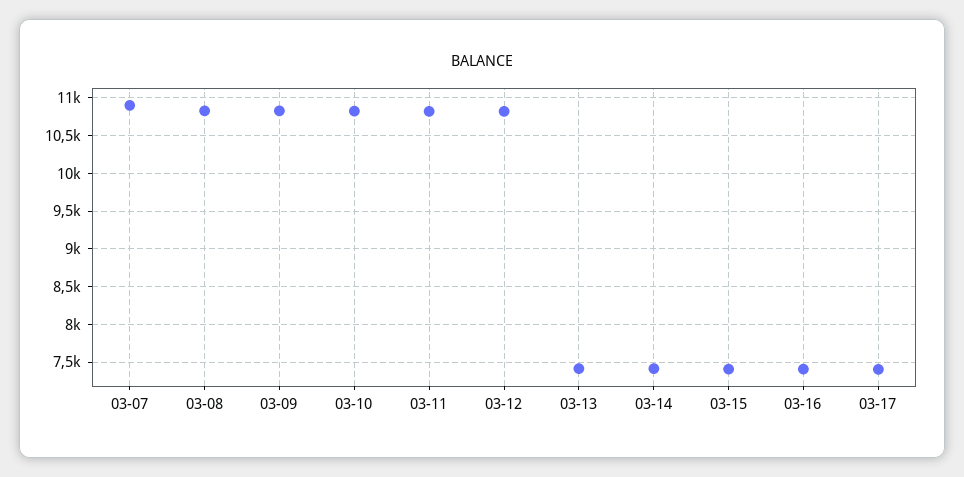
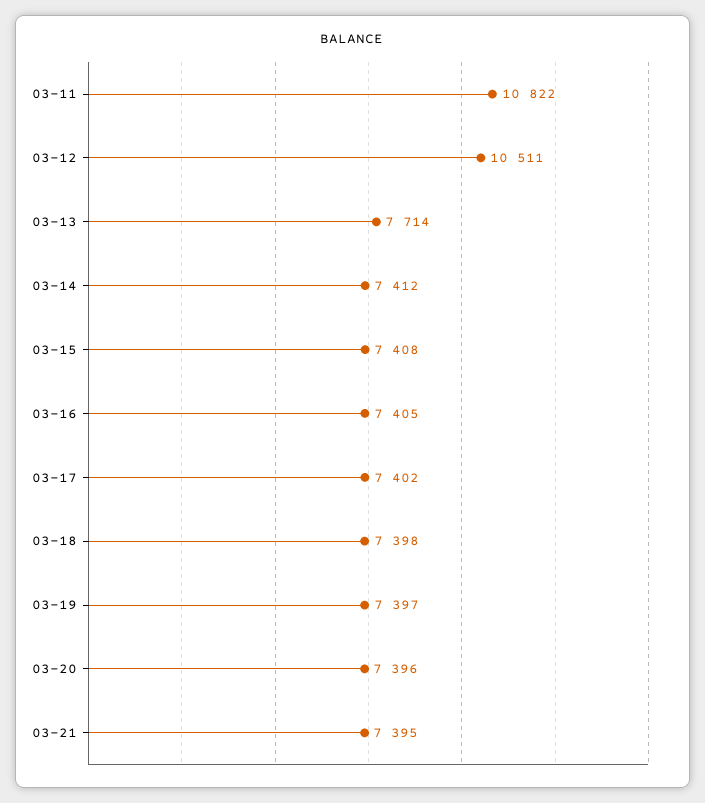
03-07: 10900 -> none
03-08: 10800 -> none
03-09: 10800 -> none
03-10: 10800 -> none
03-12: 10800 -> 10511
03-13: 7400 -> 7714
03-18: none -> 7398
03-19: none -> 7397
03-20: none -> 7396
03-21: none -> 7395

